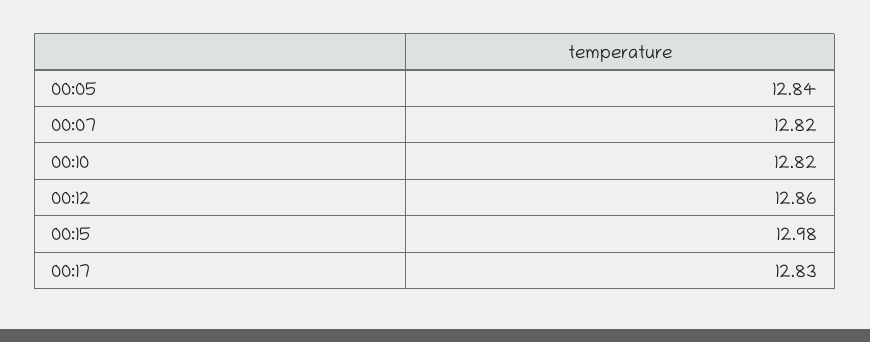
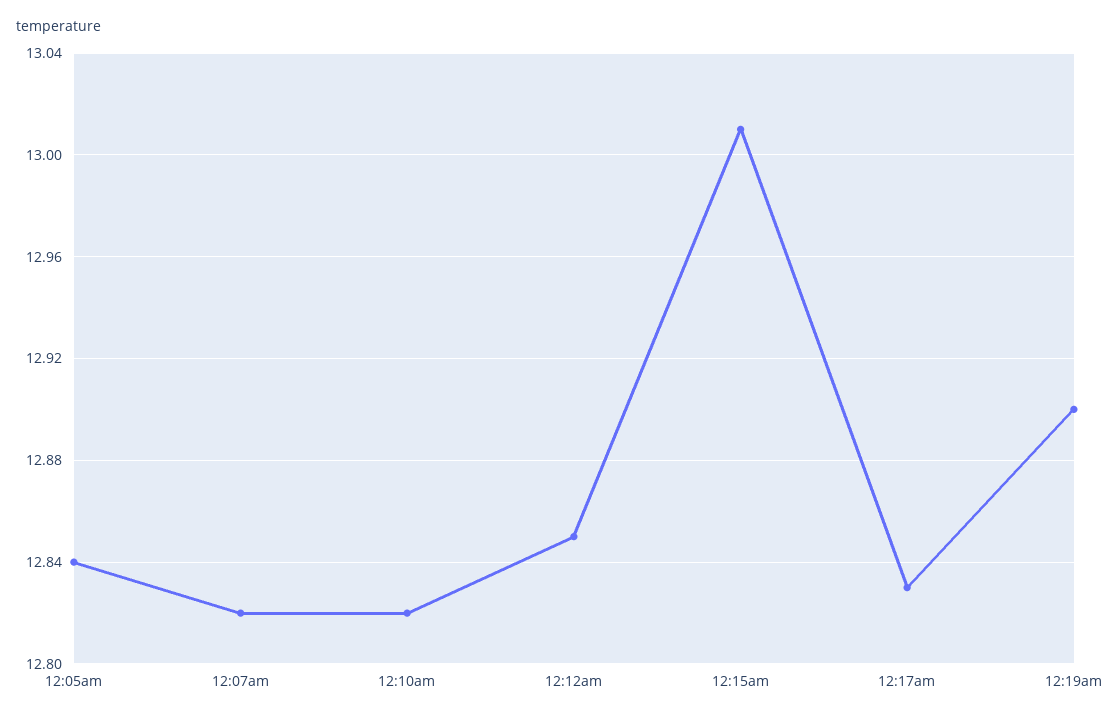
00:12: 12.86 -> 12.85
00:15: 12.98 -> 13.01
12:19am: none -> 12.9

